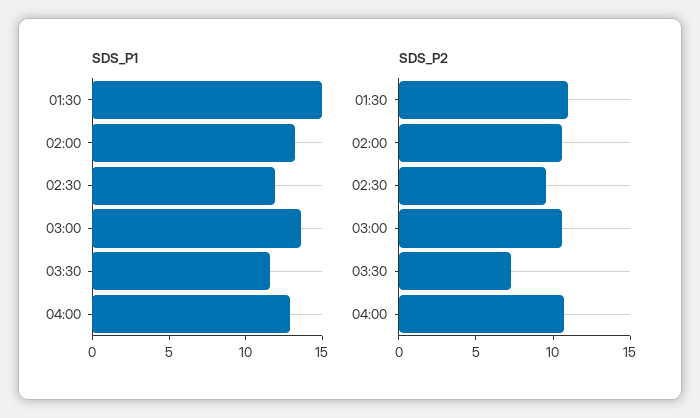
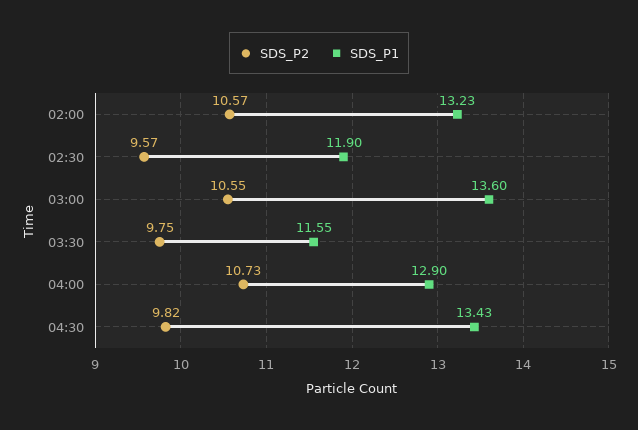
SDS_P1, 01:30: 15 -> none
SDS_P2, 01:30: 11 -> none
SDS_P2, 03:30: 7 -> 9.75
SDS_P2, 04:30: none -> 9.82
SDS_P1, 04:30: none -> 13.43

